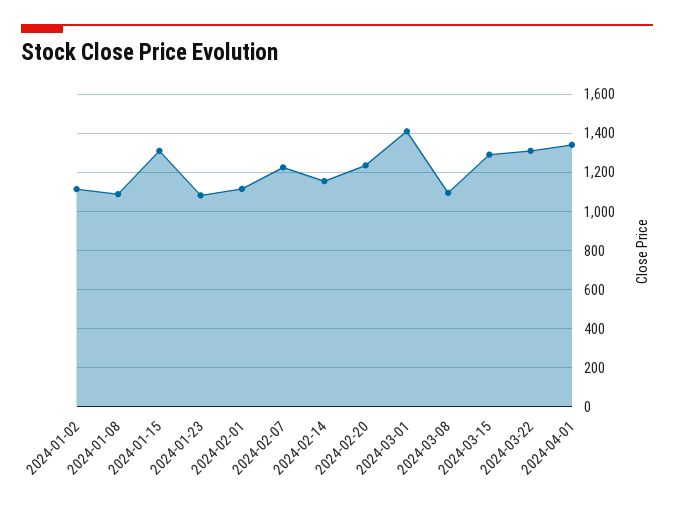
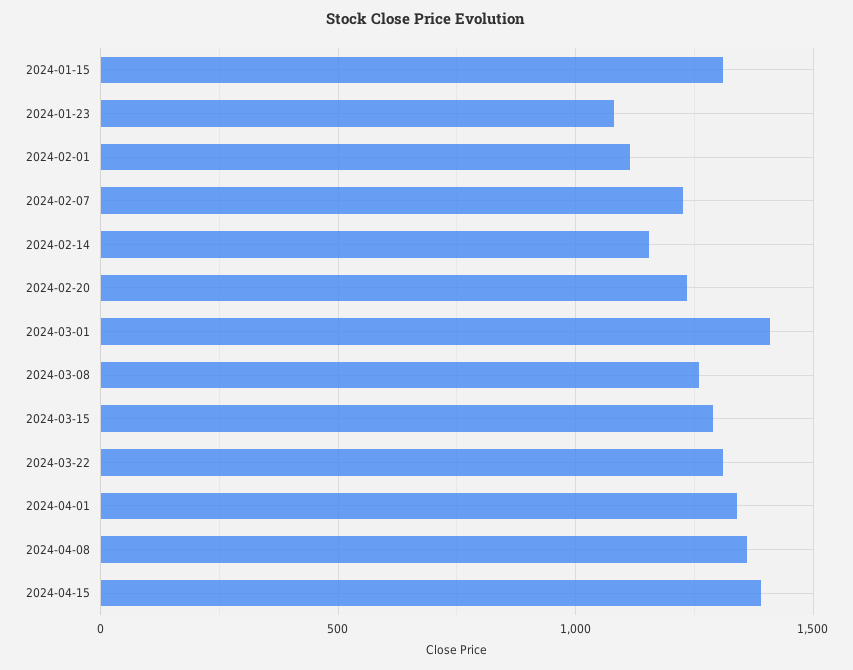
2024-01-02: 1100 -> none
2024-01-08: 1100 -> none
2024-03-08: 1100 -> 1250
2024-04-08: none -> 1350
2024-04-15: none -> 1400

